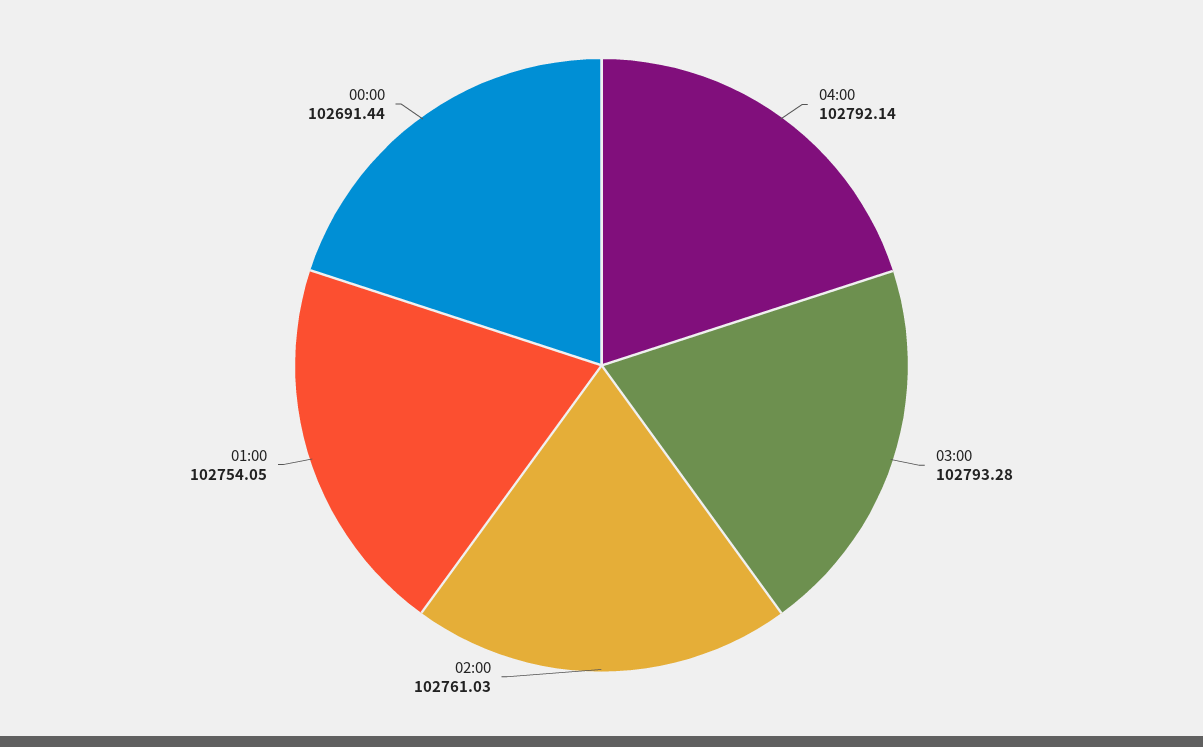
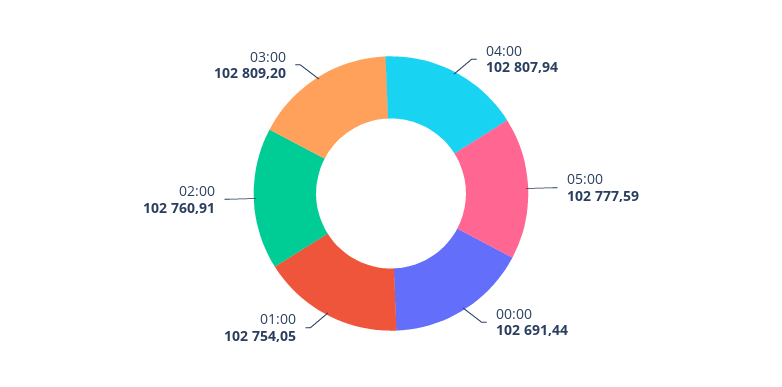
04:00: 102792.14 -> 102807.94
03:00: 102793.28 -> 102809.2
02:00: 102761.03 -> 102760.91
05:00: none -> 102777.59

